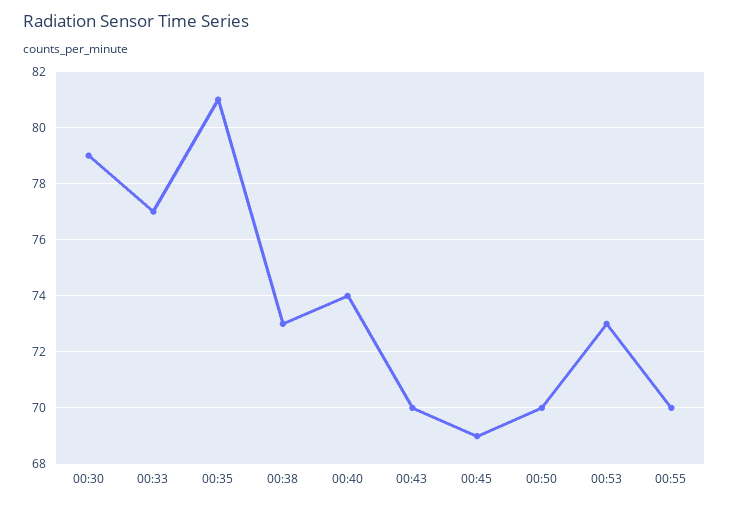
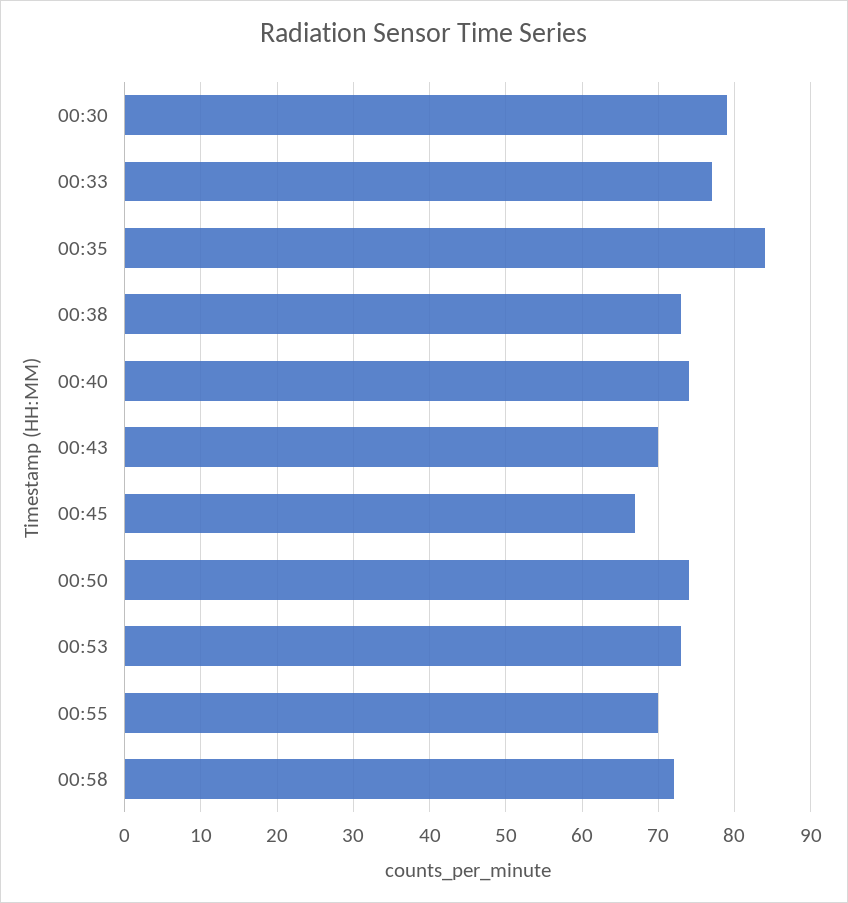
00:35: 81 -> 84
00:45: 69 -> 67
00:50: 70 -> 74
00:58: none -> 72

